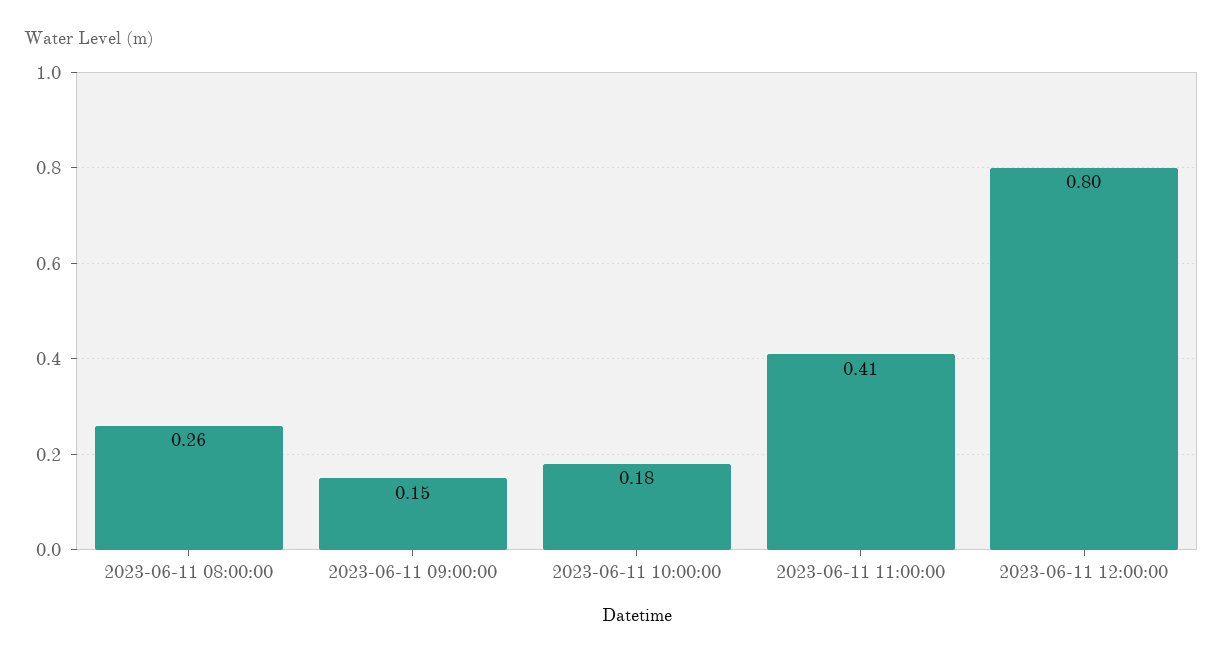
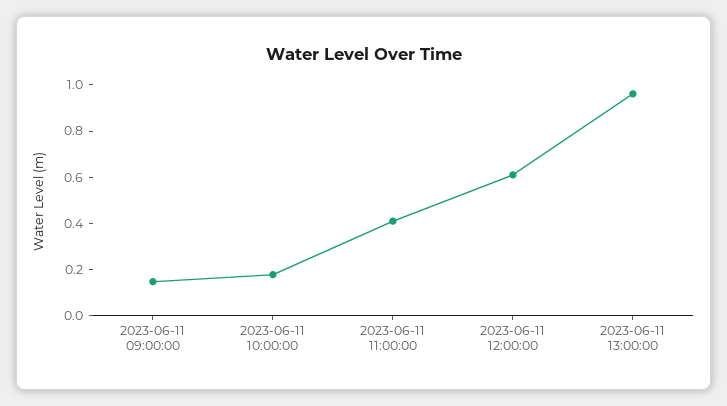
2023-06-11 08:00:00: 0.26 -> none
2023-06-11 12:00:00: 0.8 -> 0.6
2023-06-11 13:00:00: none -> 0.95

